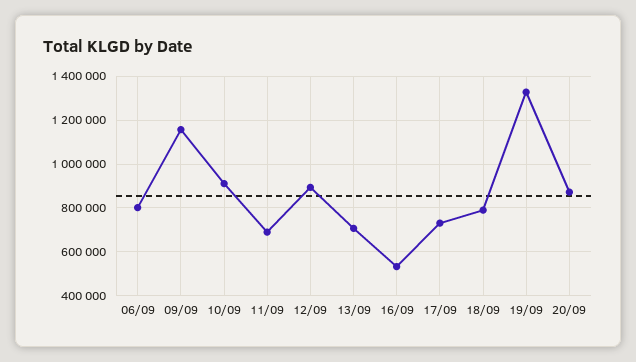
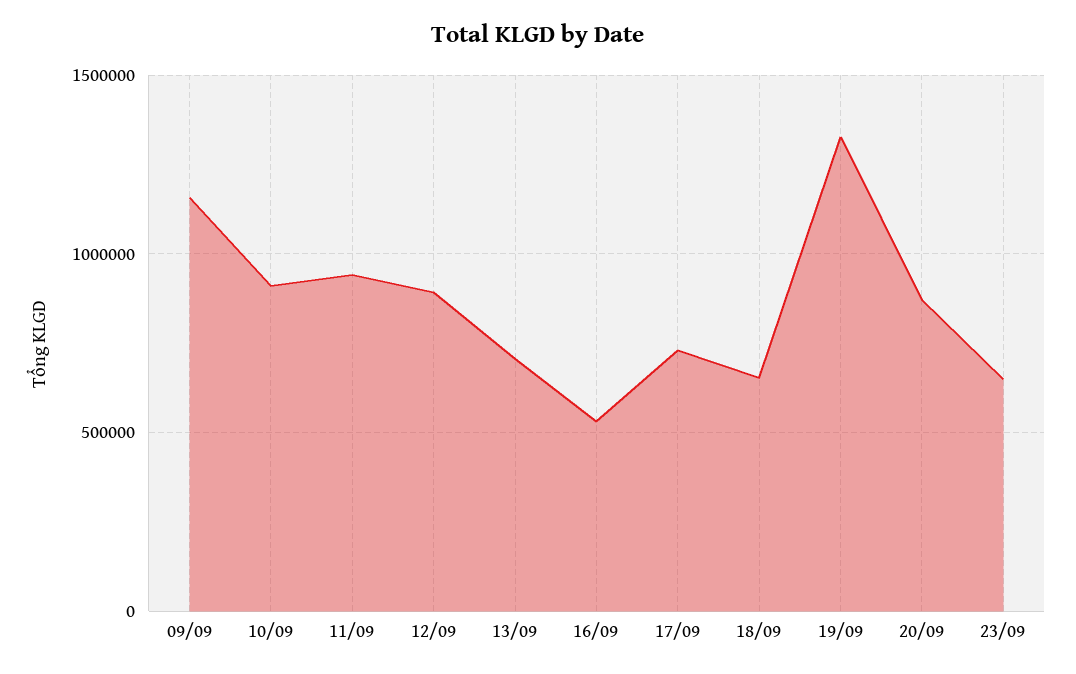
06/09: 800000 -> none
11/09: 700000 -> 950000
18/09: 800000 -> 650000
23/09: none -> 650000

